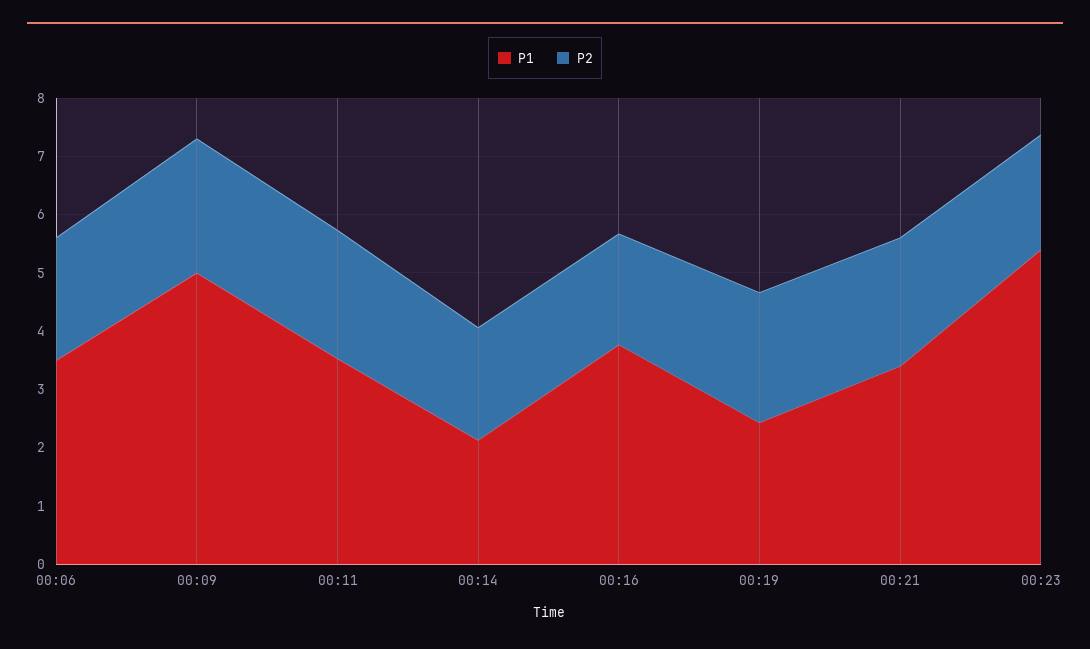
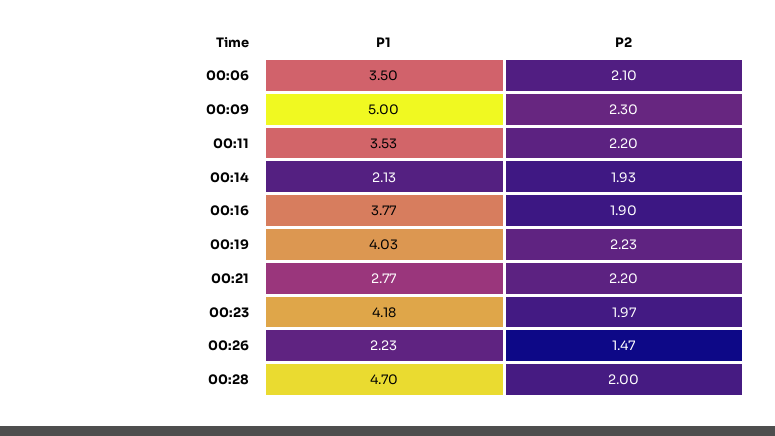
P1, 00:19: 2.4 -> 4.03
P1, 00:21: 3.4 -> 2.77
P1, 00:23: 5.4 -> 4.18
P1, 00:26: none -> 2.23
P2, 00:26: none -> 1.47
P1, 00:28: none -> 4.7
P2, 00:28: none -> 2

